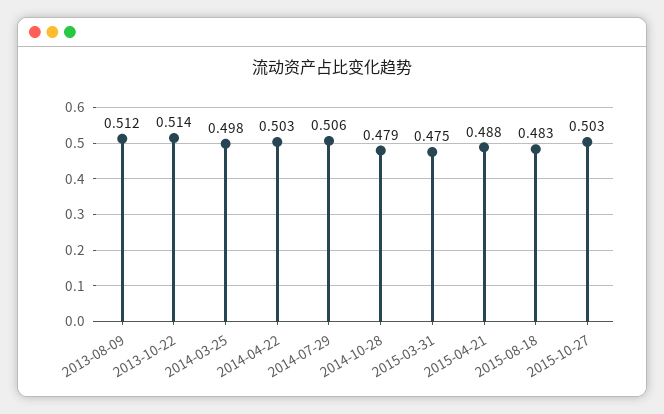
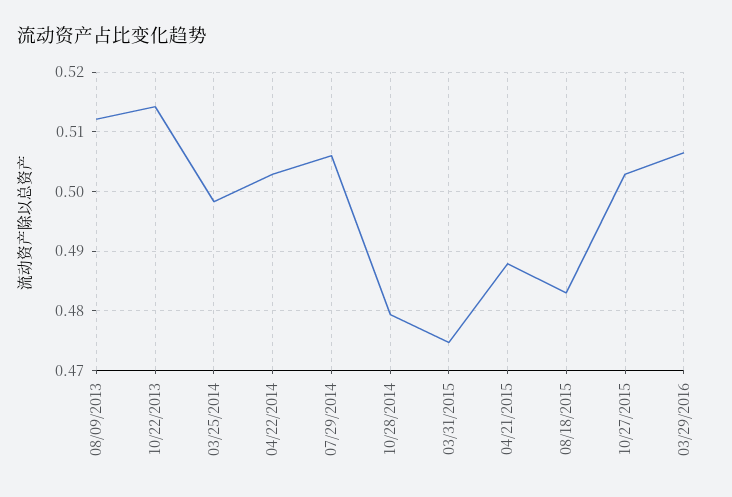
03/29/2016: none -> 0.506

